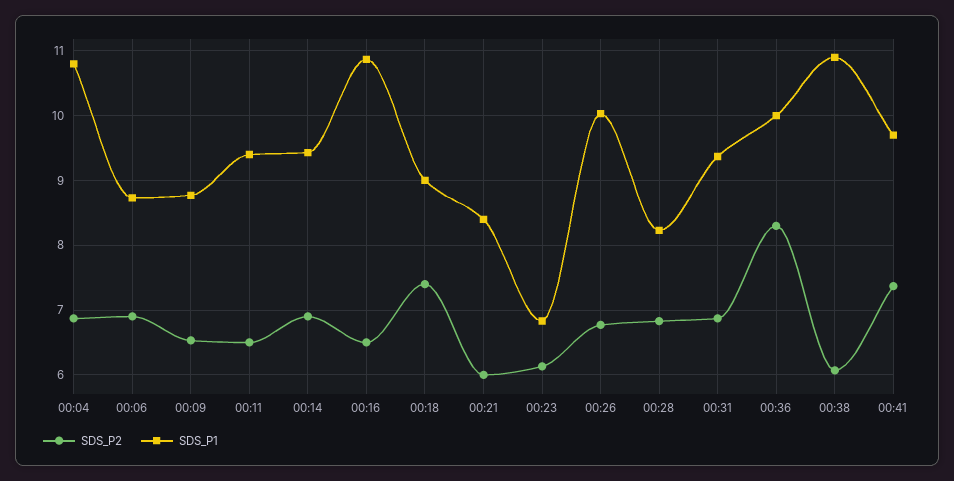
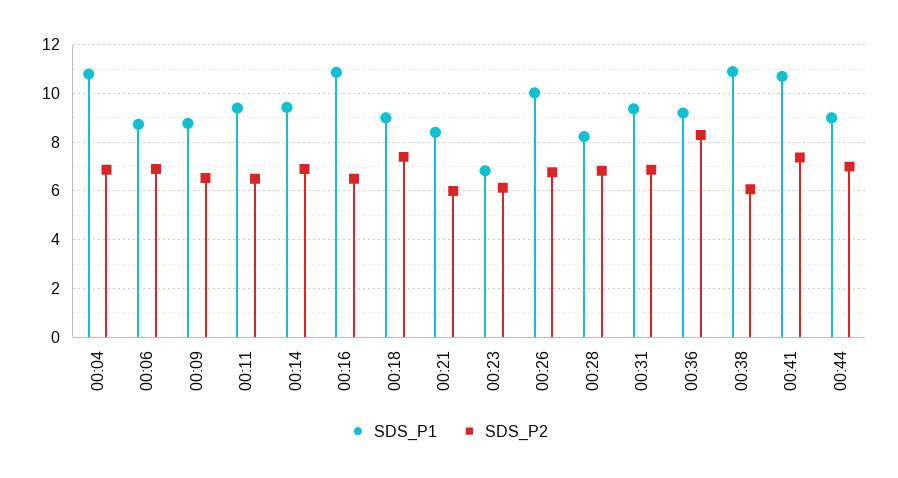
SDS_P1, 00:36: 10 -> 9.25
SDS_P1, 00:41: 9.7 -> 10.75
SDS_P1, 00:44: none -> 9
SDS_P2, 00:44: none -> 7

